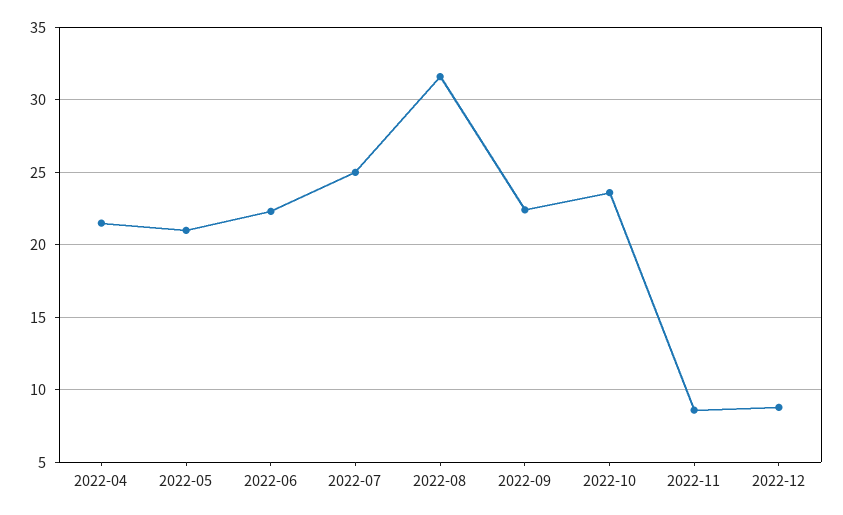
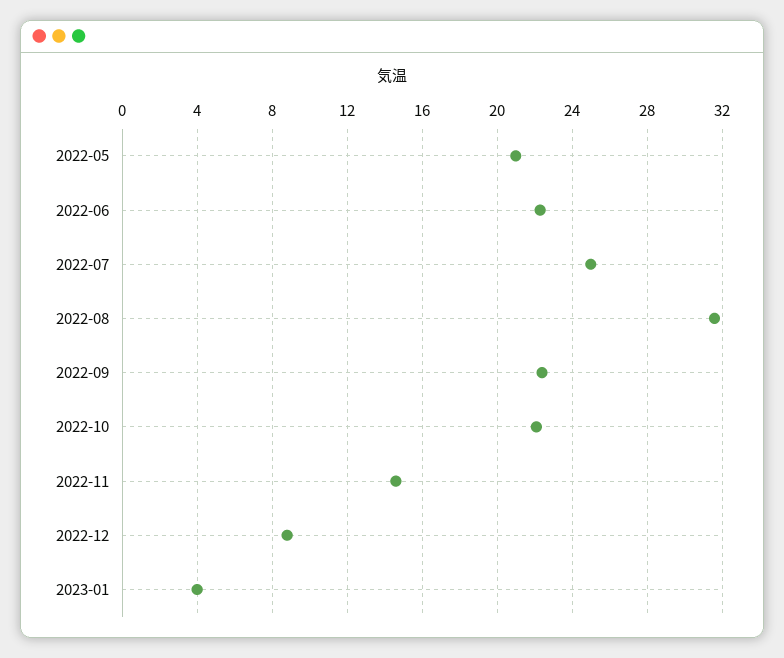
2022-04: 21.5 -> none
2022-10: 23.5 -> 22
2022-11: 8.5 -> 14.5
2023-01: none -> 4

